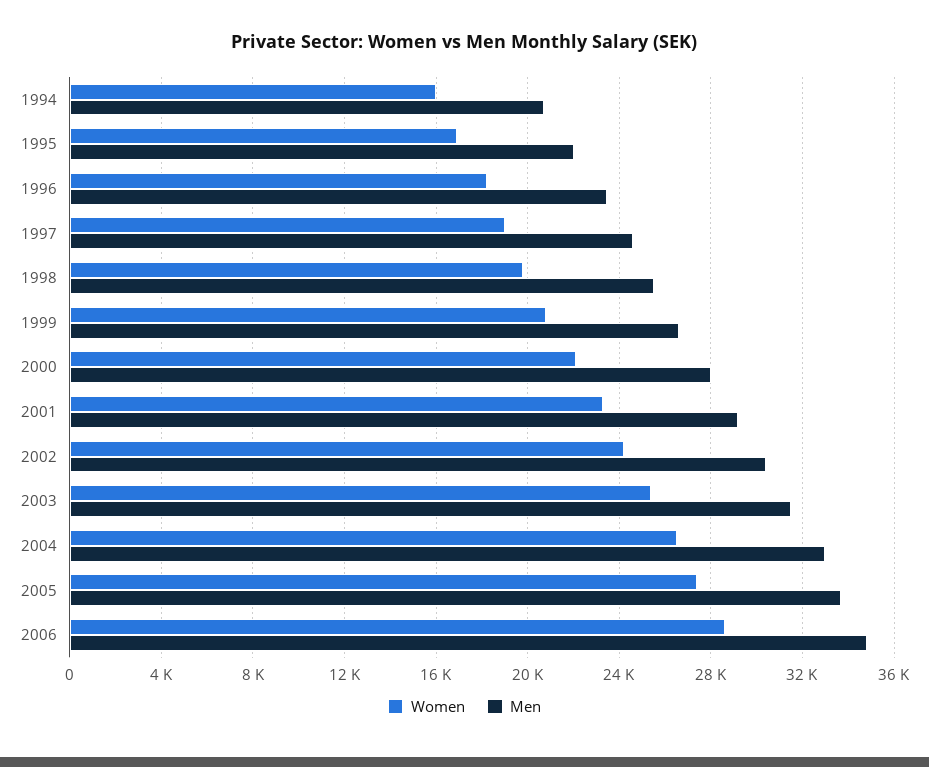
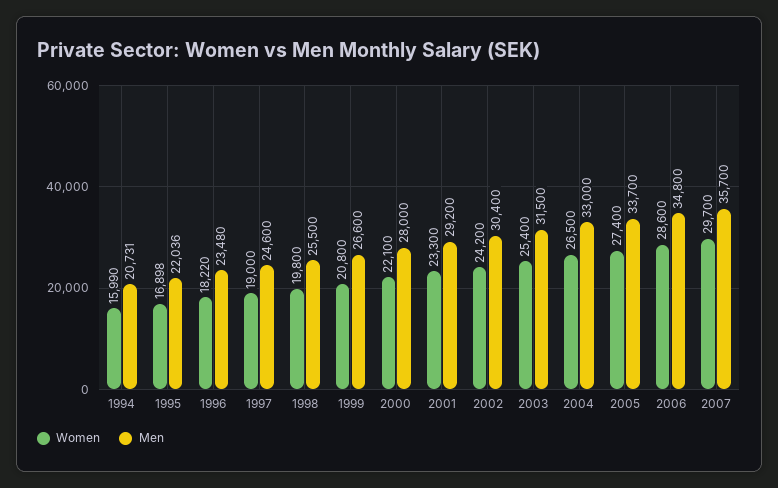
Women, 2007: none -> 29700
Men, 2007: none -> 35700

